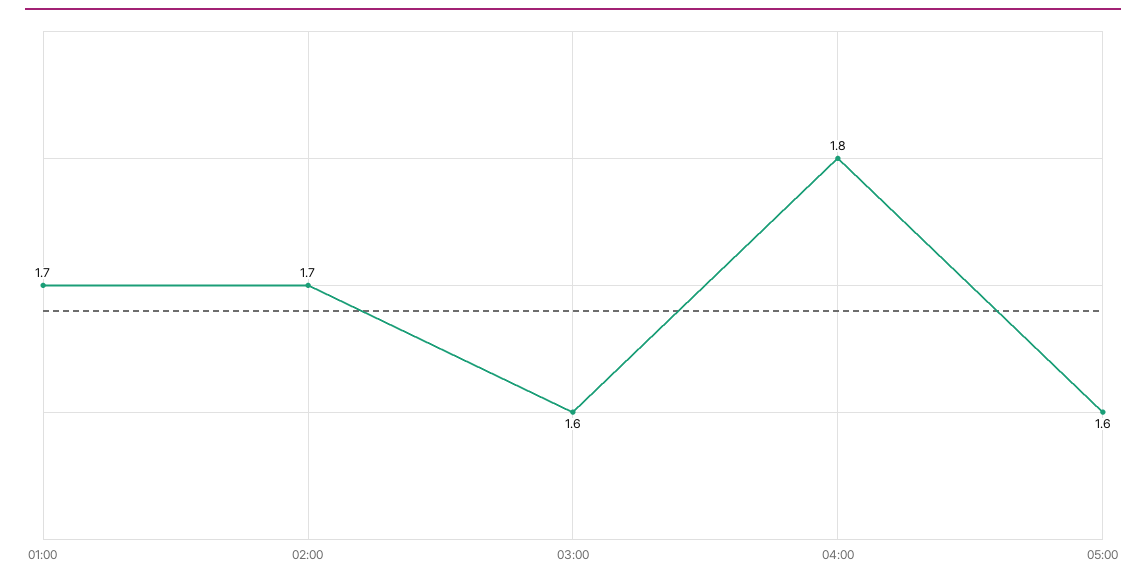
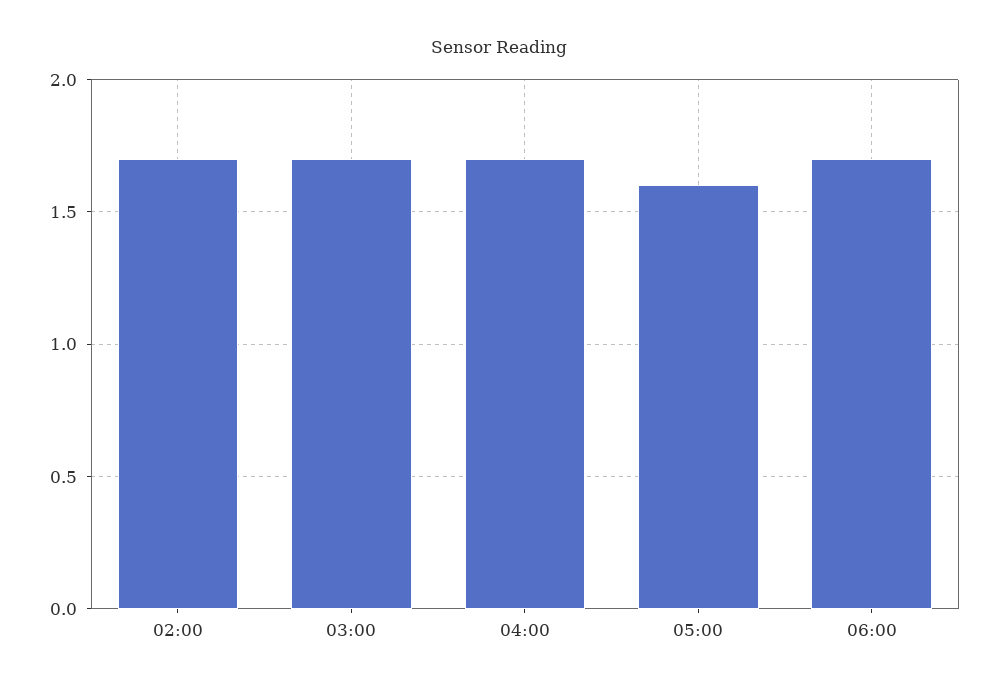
01:00: 1.7 -> none
03:00: 1.6 -> 1.7
04:00: 1.8 -> 1.7
06:00: none -> 1.7

